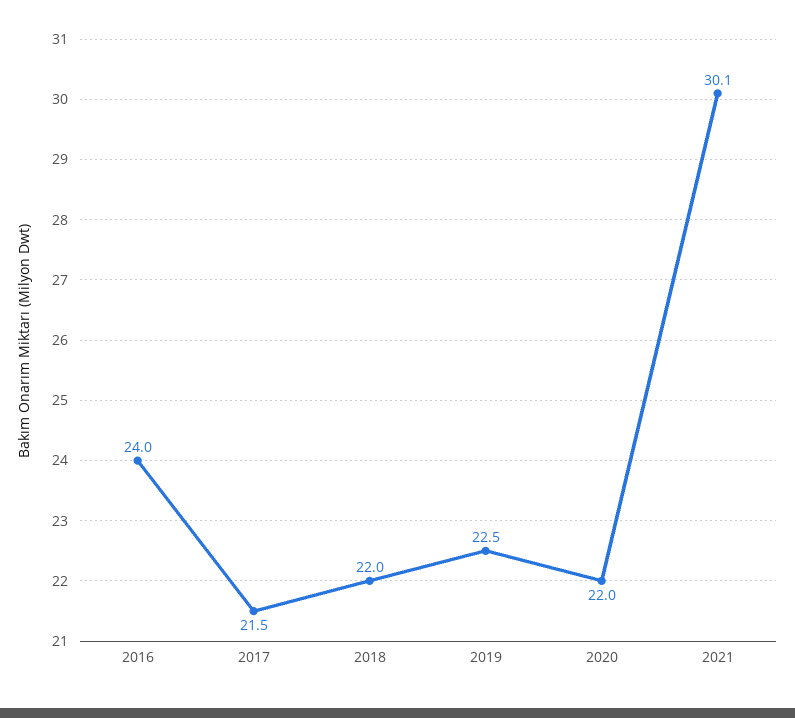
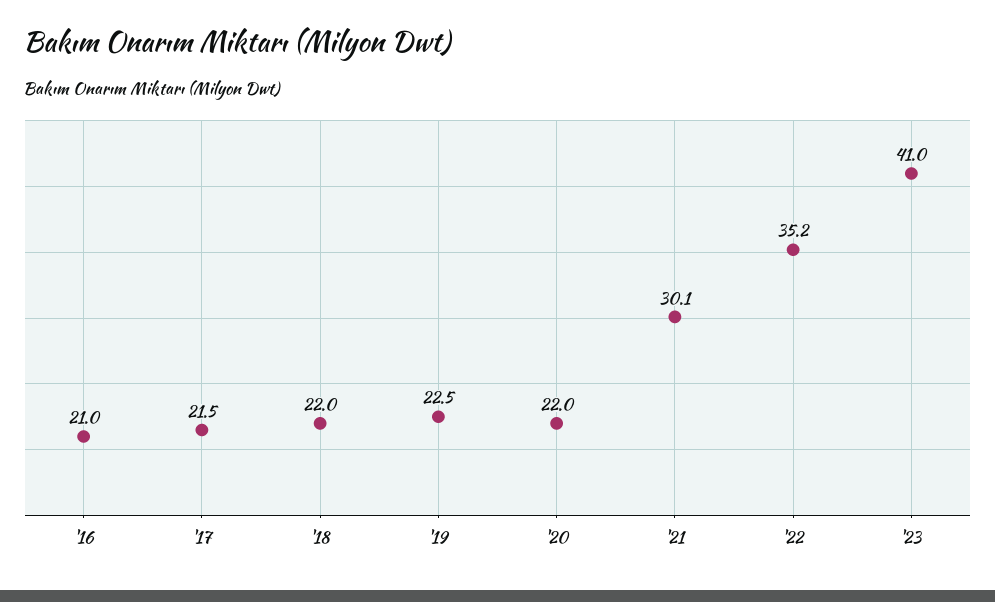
2016: 24 -> 21
'22: none -> 35.2
'23: none -> 41

